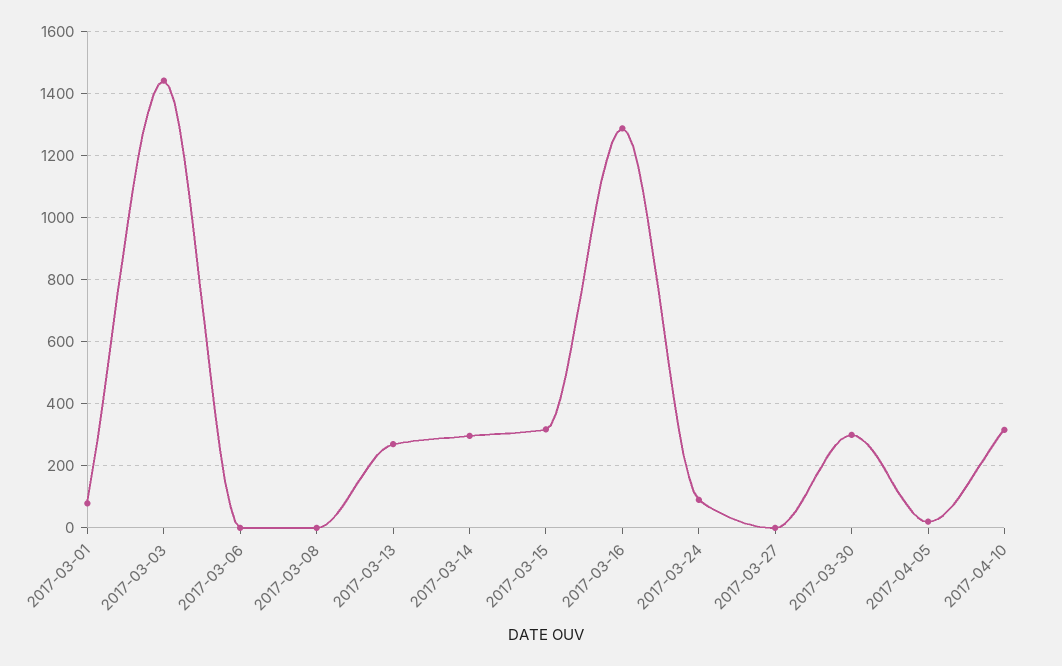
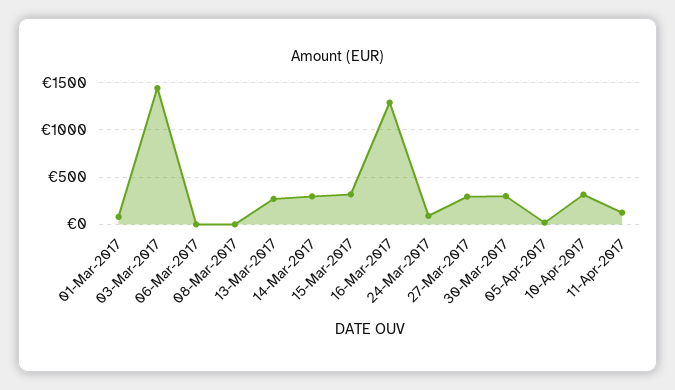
2017-03-27: 0 -> 300
11-Apr-2017: none -> 100

